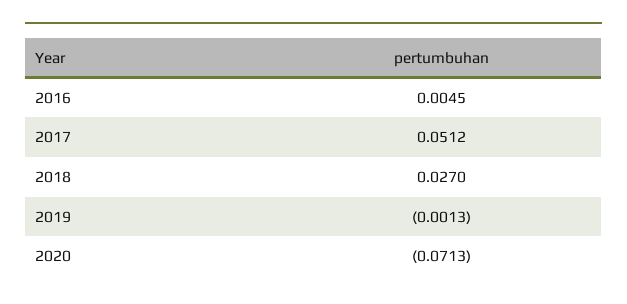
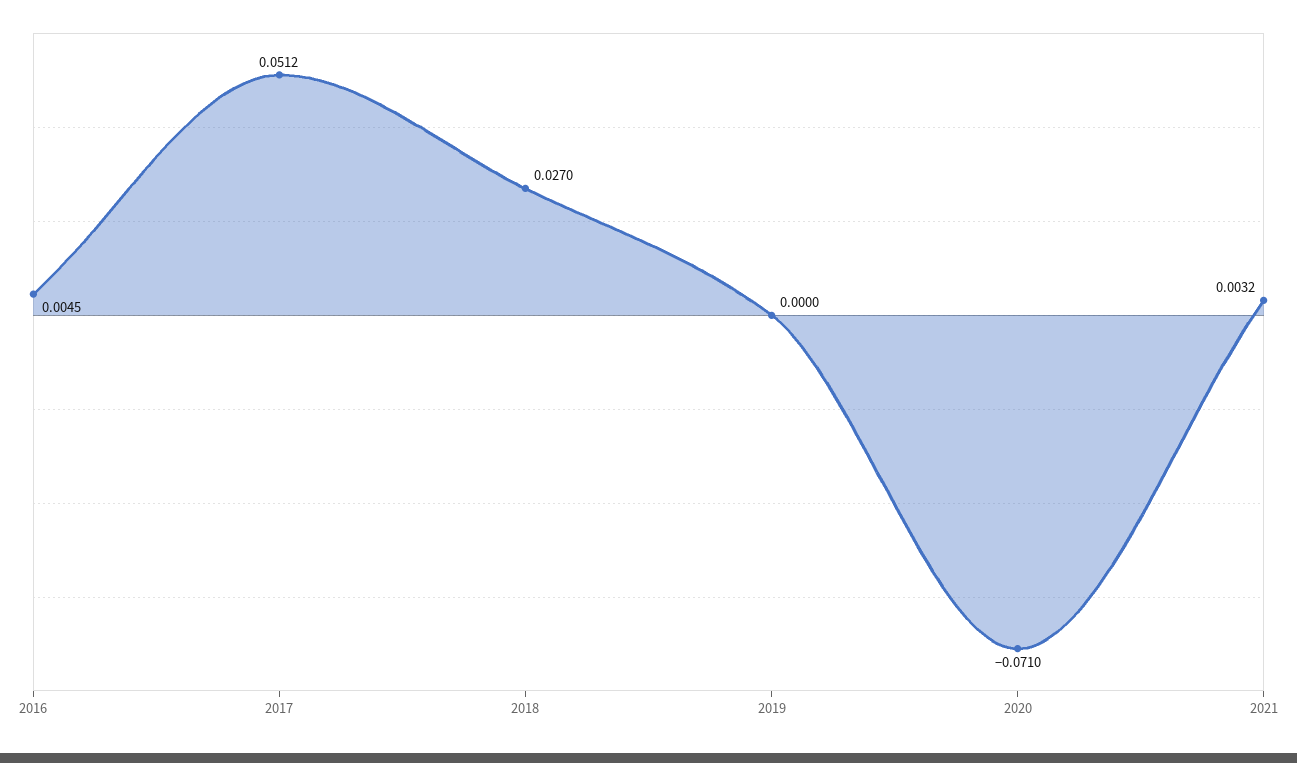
2019: -0.0013 -> 0
2020: -0.0713 -> -0.071
2021: none -> 0.0032

